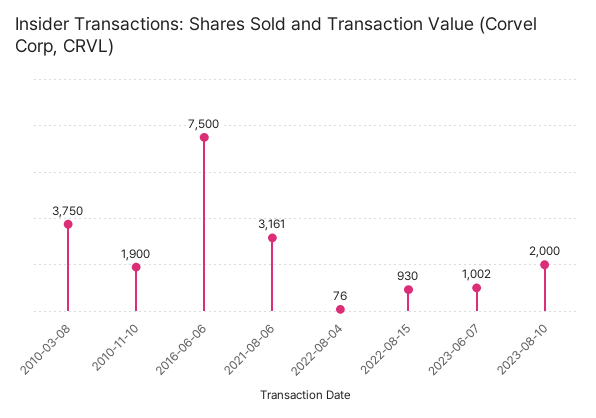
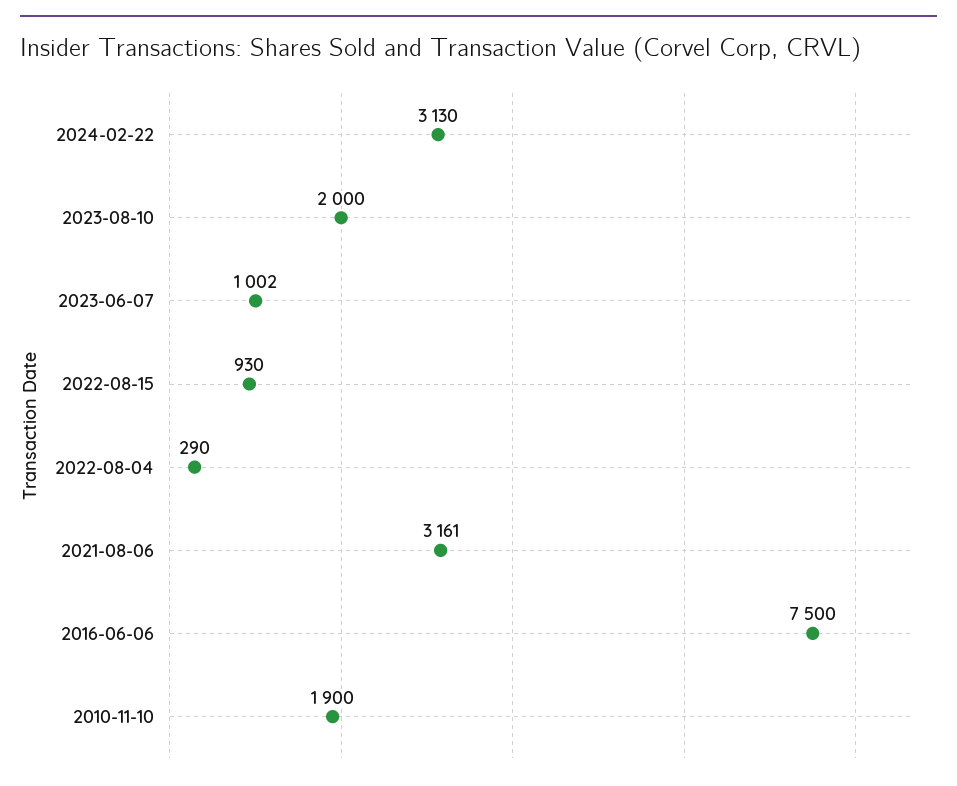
2010-03-08: 3750 -> none
2022-08-04: 76 -> 290
2024-02-22: none -> 3130

